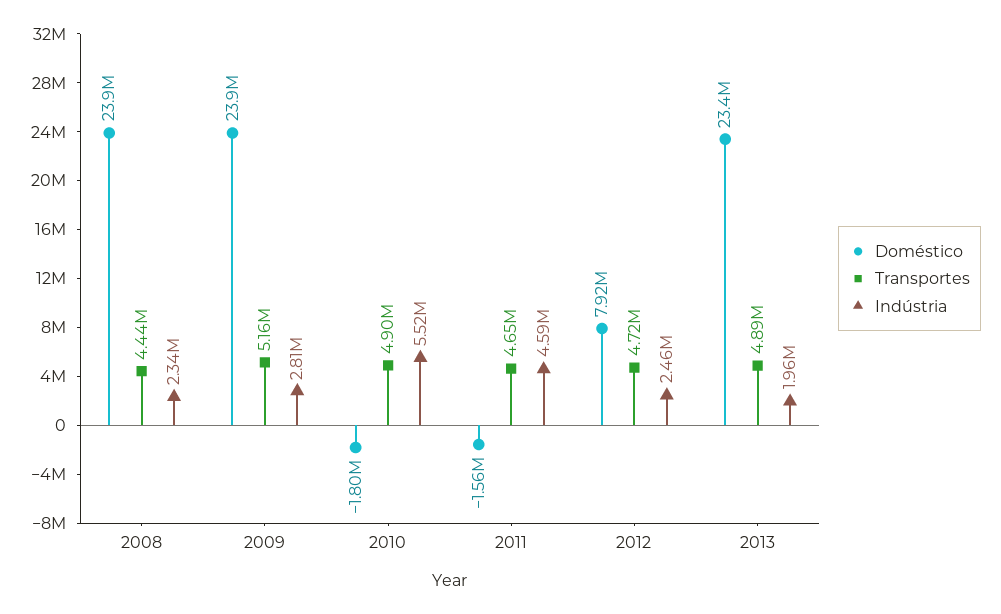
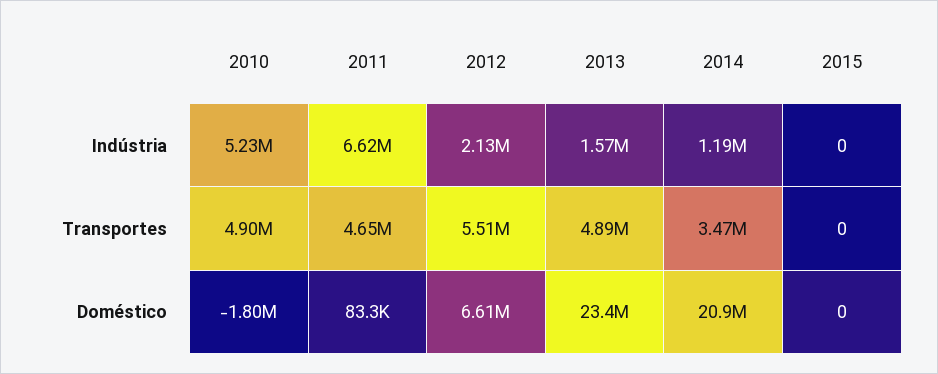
Doméstico, 2008: 23900000 -> none
Transportes, 2008: 4440000 -> none
Indústria, 2008: 2340000 -> none
Doméstico, 2009: 23900000 -> none
Transportes, 2009: 5160000 -> none
Indústria, 2009: 2810000 -> none
Indústria, 2010: 5520000 -> 5230000
Doméstico, 2011: -1560000 -> 83300
Indústria, 2011: 4590000 -> 6620000
Doméstico, 2012: 7920000 -> 6610000
Transportes, 2012: 4720000 -> 5510000
Indústria, 2012: 2460000 -> 2130000
Indústria, 2013: 1960000 -> 1570000
Indústria, 2014: none -> 1190000
Indústria, 2015: none -> 0
Transportes, 2014: none -> 3470000
Transportes, 2015: none -> 0
Doméstico, 2014: none -> 20900000
Doméstico, 2015: none -> 0

